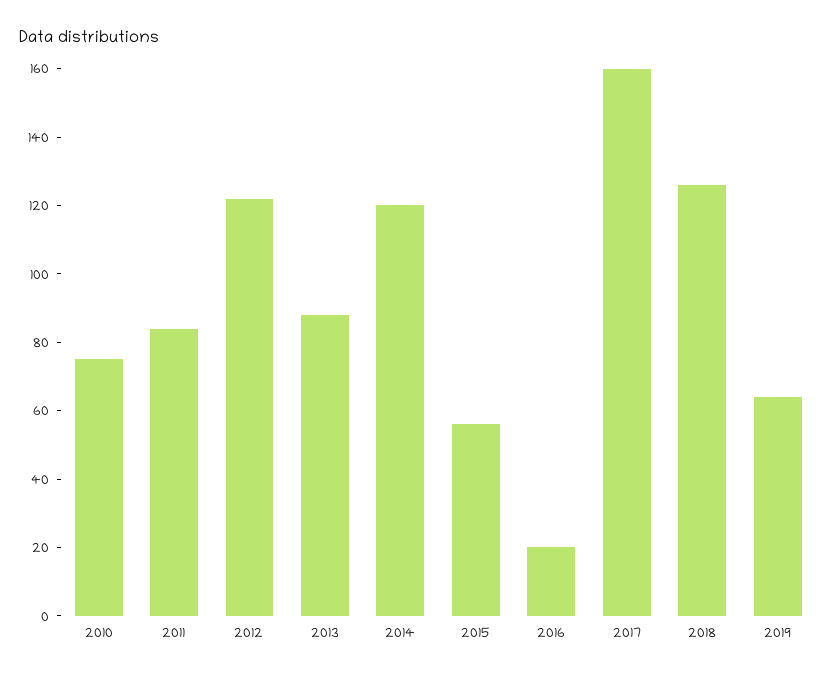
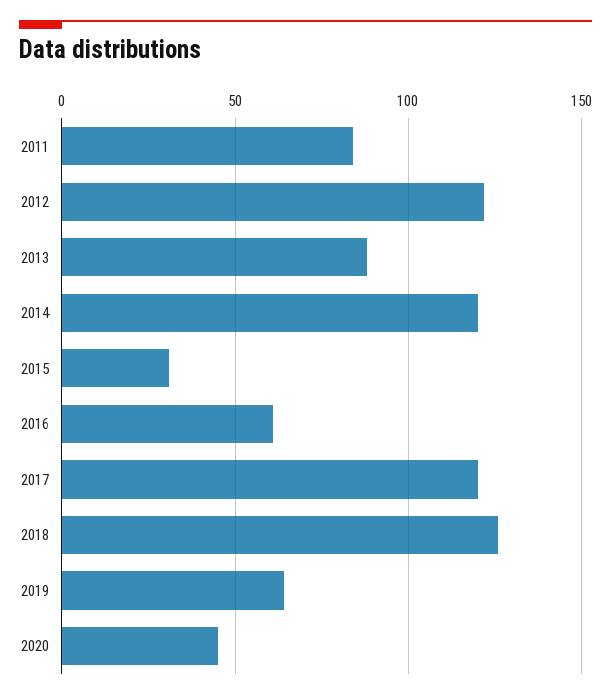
2010: 75 -> none
2015: 55 -> 30
2016: 20 -> 60
2017: 160 -> 120
2020: none -> 45

